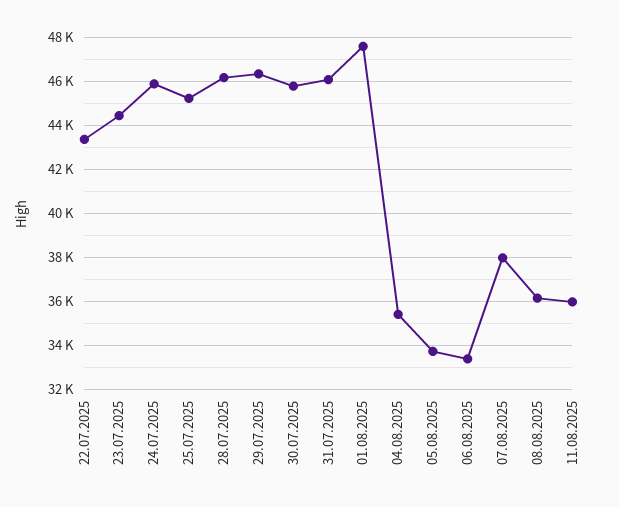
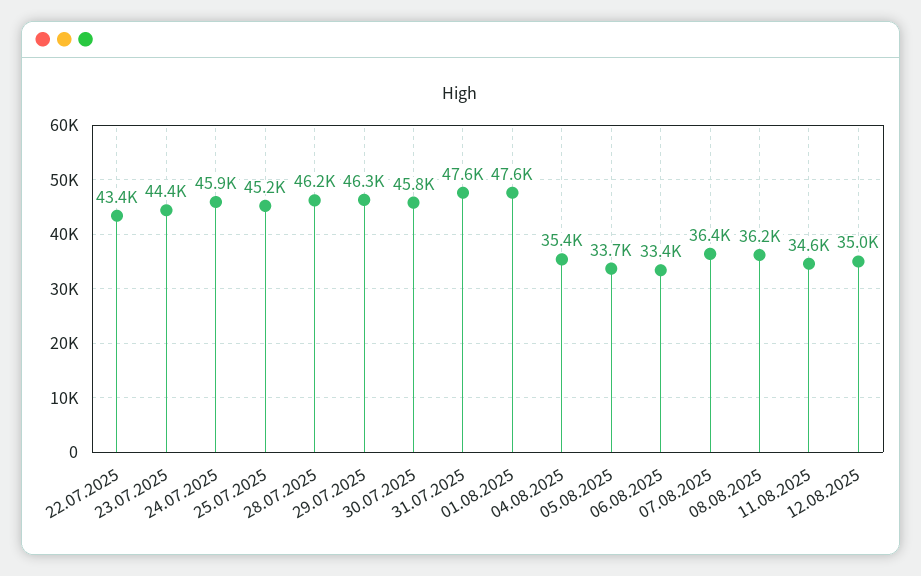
31.07.2025: 46000 -> 47600
07.08.2025: 38000 -> 36400
11.08.2025: 36000 -> 34600
12.08.2025: none -> 35000

